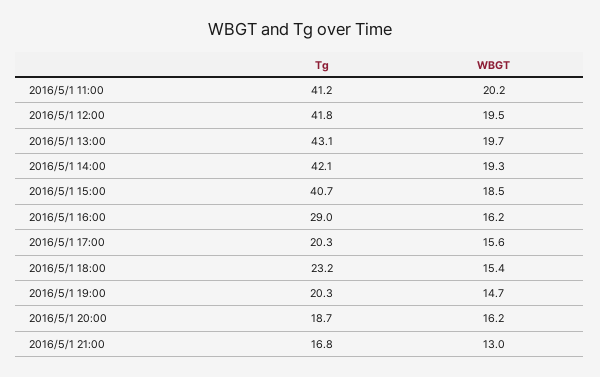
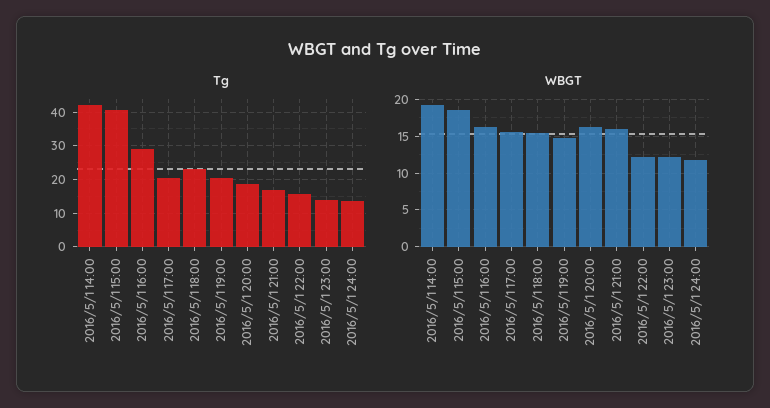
Tg, 2016/5/1 11:00: 41.2 -> none
WBGT, 2016/5/1 11:00: 20.2 -> none
Tg, 2016/5/1 12:00: 41.8 -> none
WBGT, 2016/5/1 12:00: 19.5 -> none
Tg, 2016/5/1 13:00: 43.1 -> none
WBGT, 2016/5/1 13:00: 19.7 -> none
WBGT, 2016/5/1 21:00: 13 -> 16
Tg, 2016/5/1 22:00: none -> 16
Tg, 2016/5/1 23:00: none -> 14
Tg, 2016/5/1 24:00: none -> 14
WBGT, 2016/5/1 22:00: none -> 12
WBGT, 2016/5/1 23:00: none -> 12
WBGT, 2016/5/1 24:00: none -> 12

